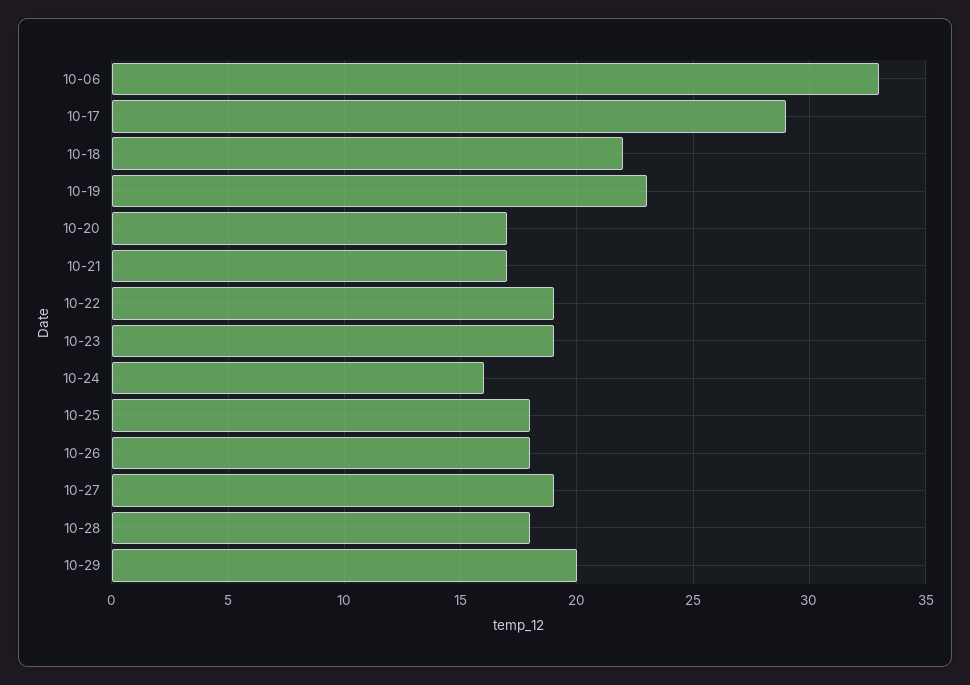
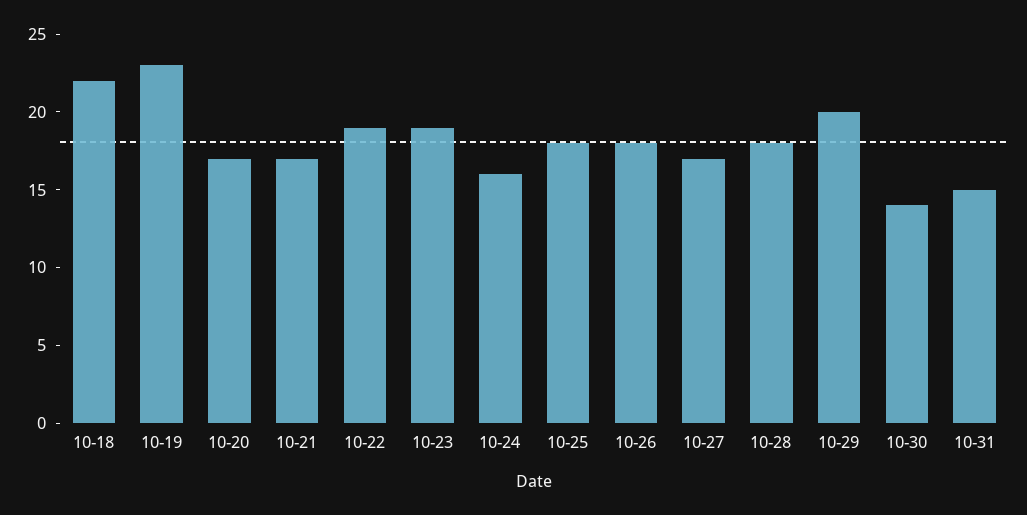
10-06: 33 -> none
10-17: 29 -> none
10-27: 19 -> 17
10-30: none -> 14
10-31: none -> 15

